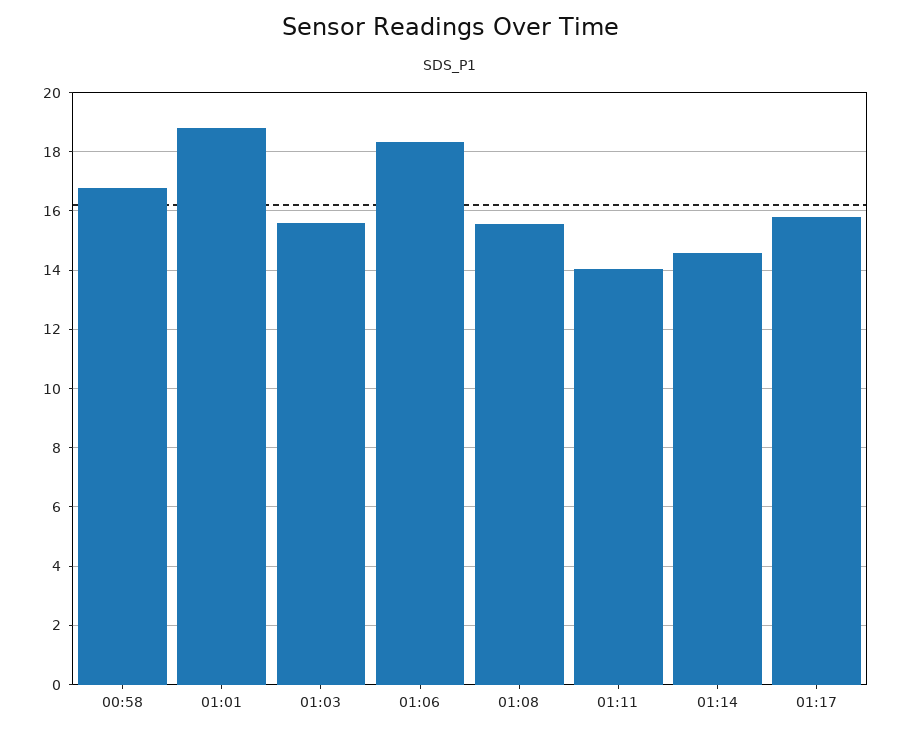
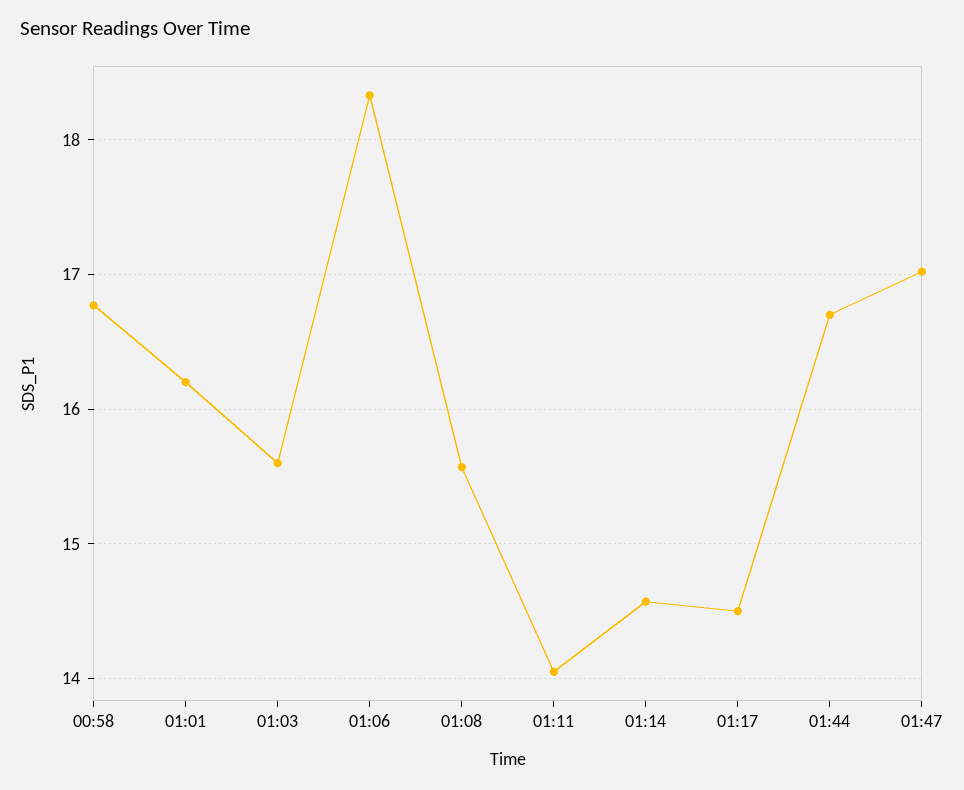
01:01: 18.75 -> 16.2
01:17: 15.75 -> 14.5
01:44: none -> 16.7
01:47: none -> 17

